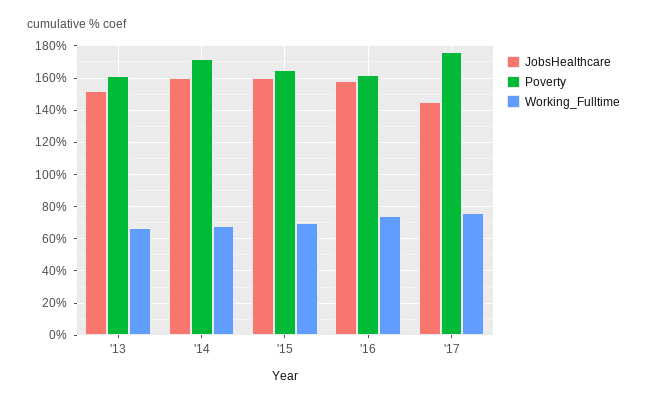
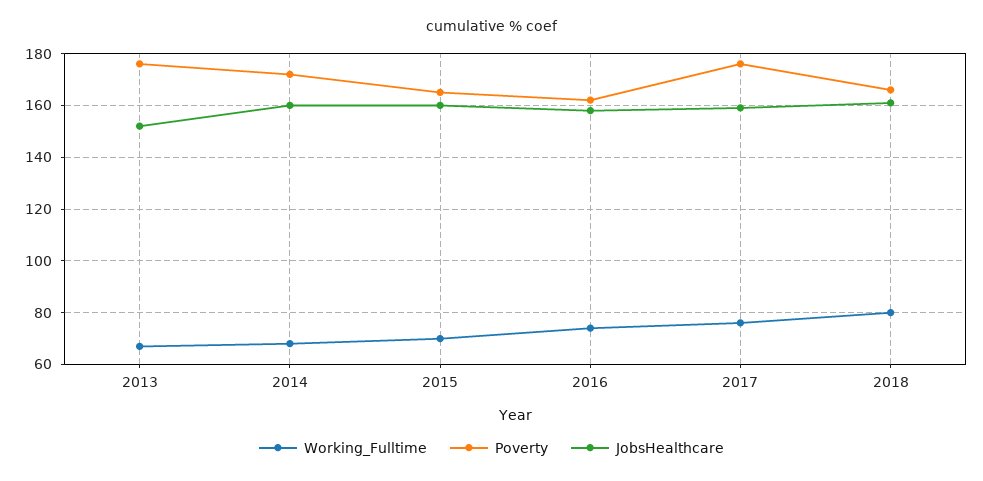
Poverty, '13: 160 -> 175
JobsHealthcare, '17: 145 -> 160
Working_Fulltime, 2018: none -> 80
Poverty, 2018: none -> 165
JobsHealthcare, 2018: none -> 160

